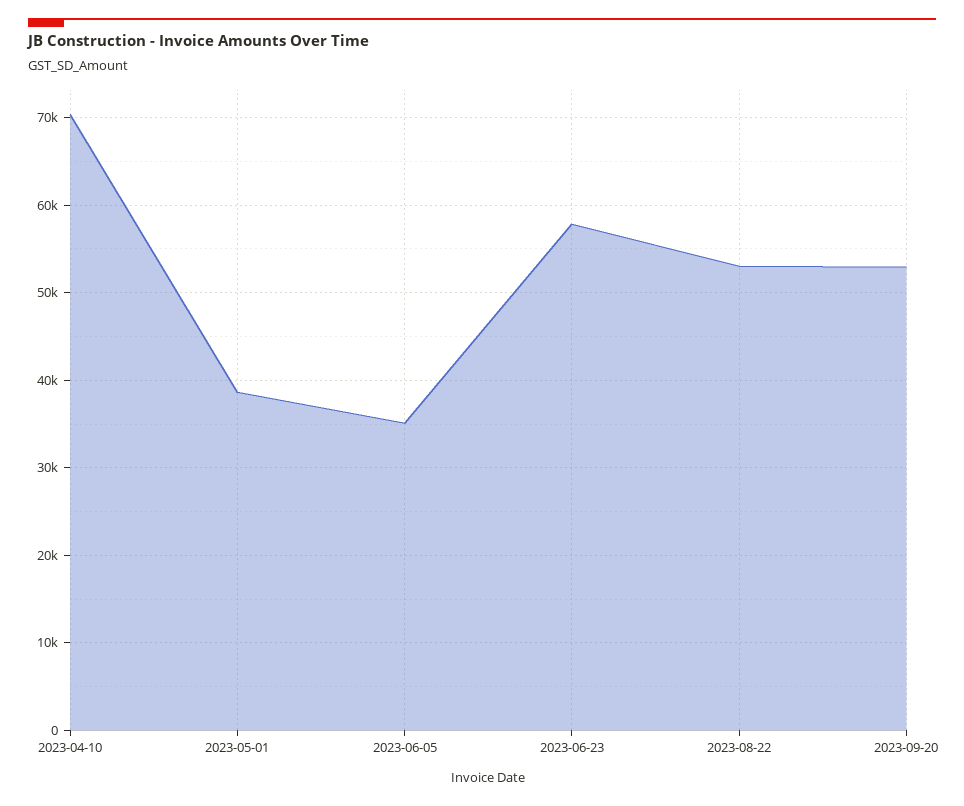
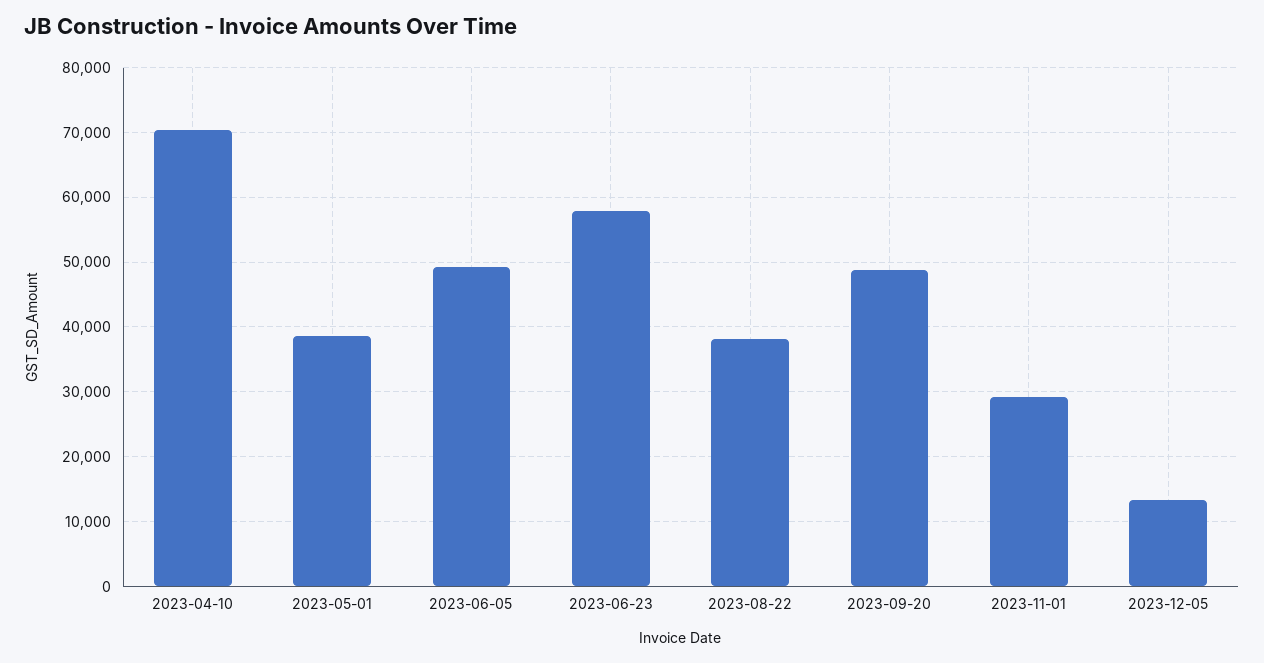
2023-06-05: 35000 -> 49000
2023-08-22: 53000 -> 38000
2023-09-20: 53000 -> 49000
2023-11-01: none -> 29000
2023-12-05: none -> 13000

